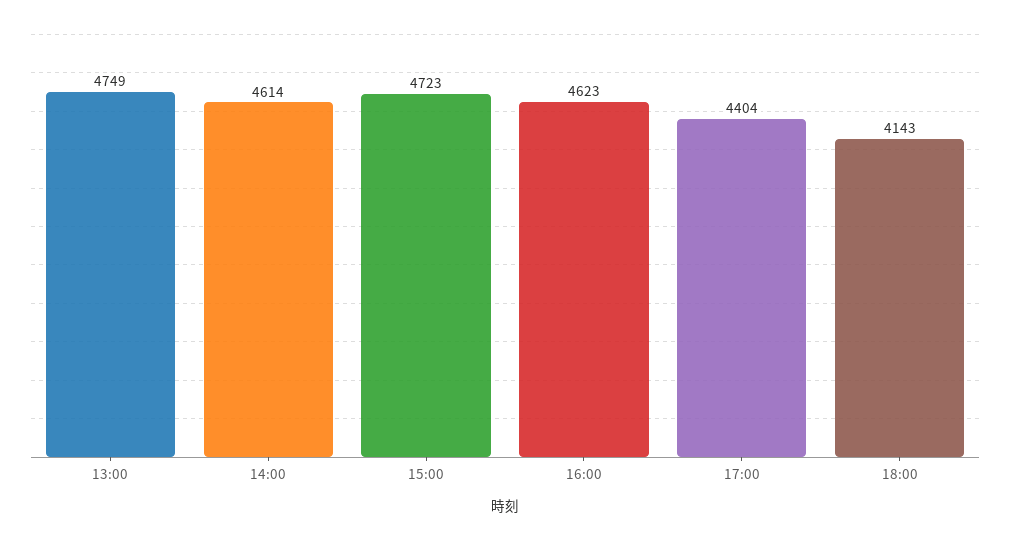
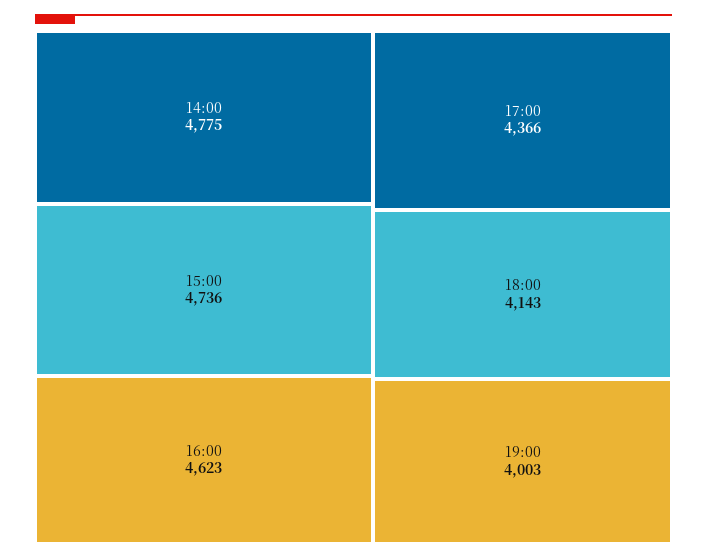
13:00: 4749 -> none
14:00: 4614 -> 4775
15:00: 4723 -> 4736
17:00: 4404 -> 4366
19:00: none -> 4003

